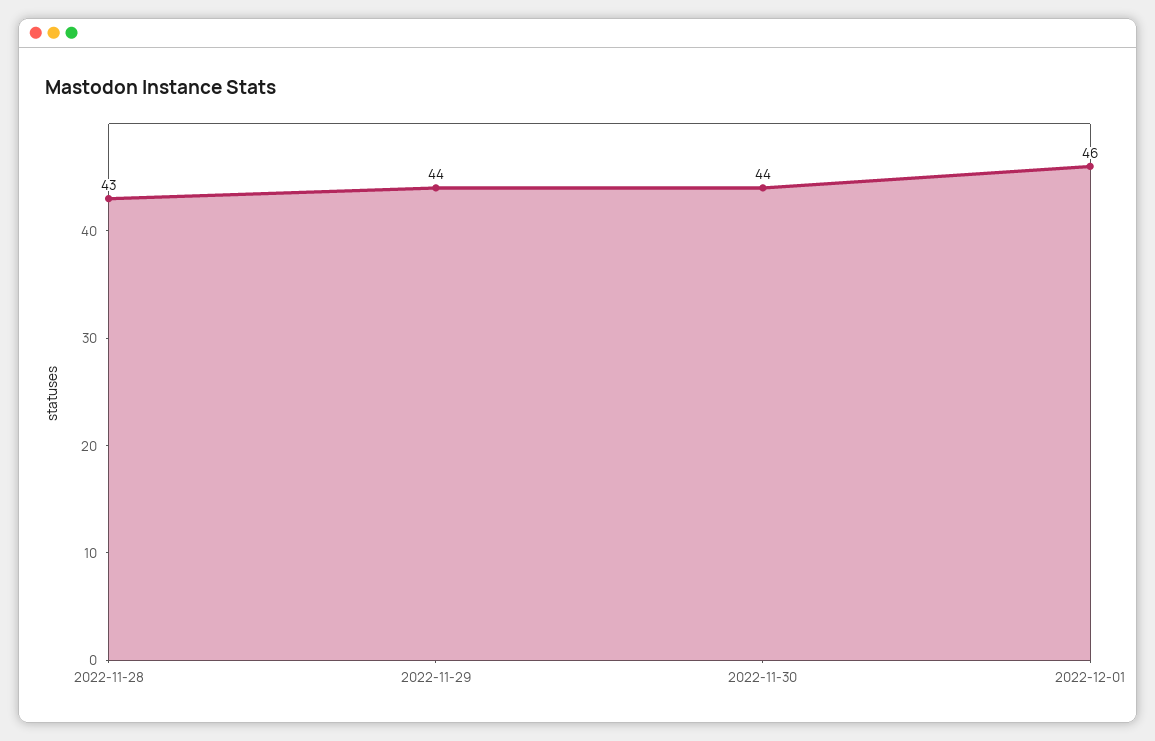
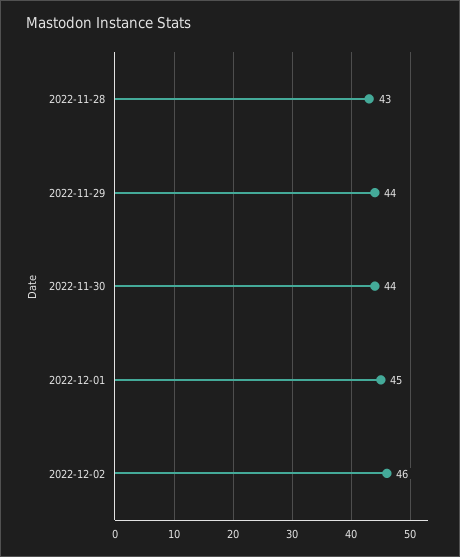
2022-12-01: 46 -> 45
2022-12-02: none -> 46

